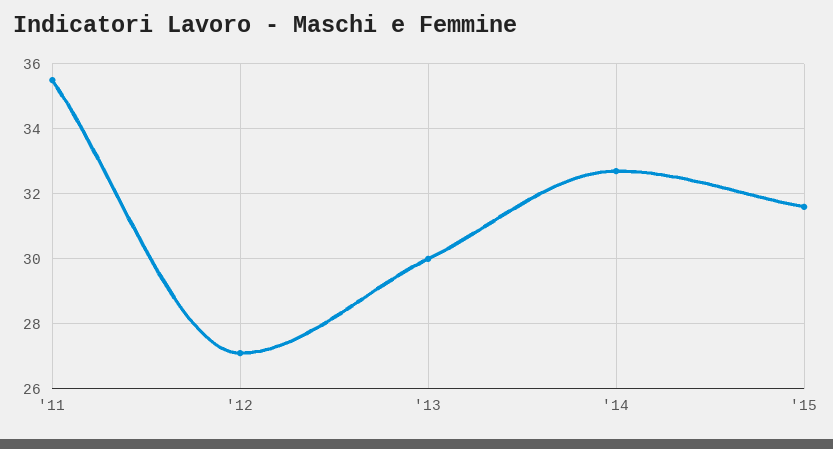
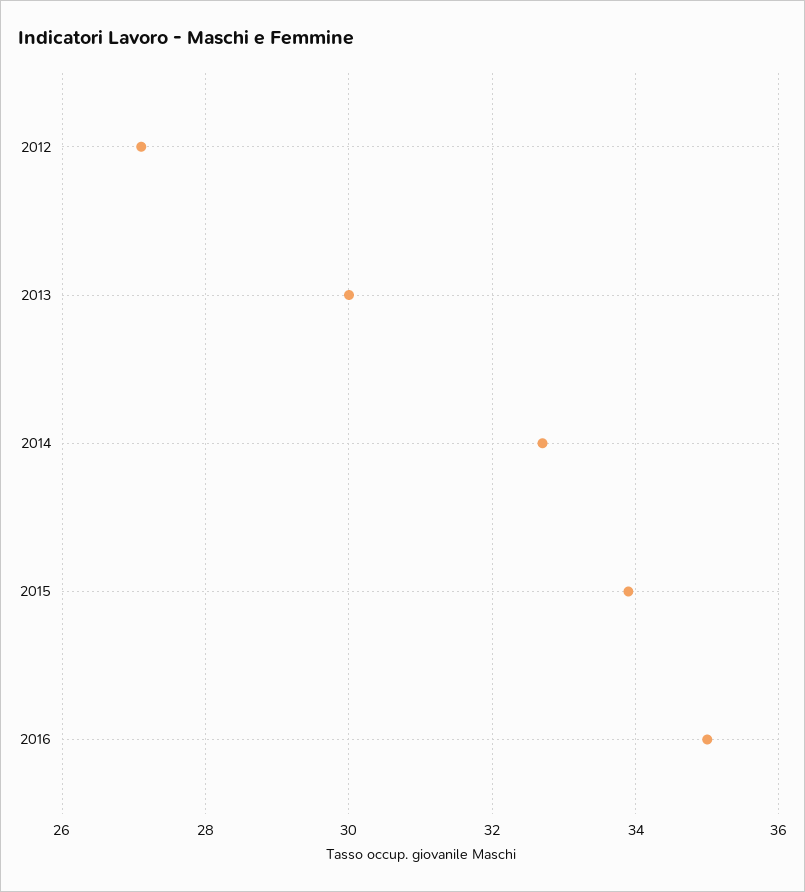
'11: 35.5 -> none
'15: 31.5 -> 34
2016: none -> 35

